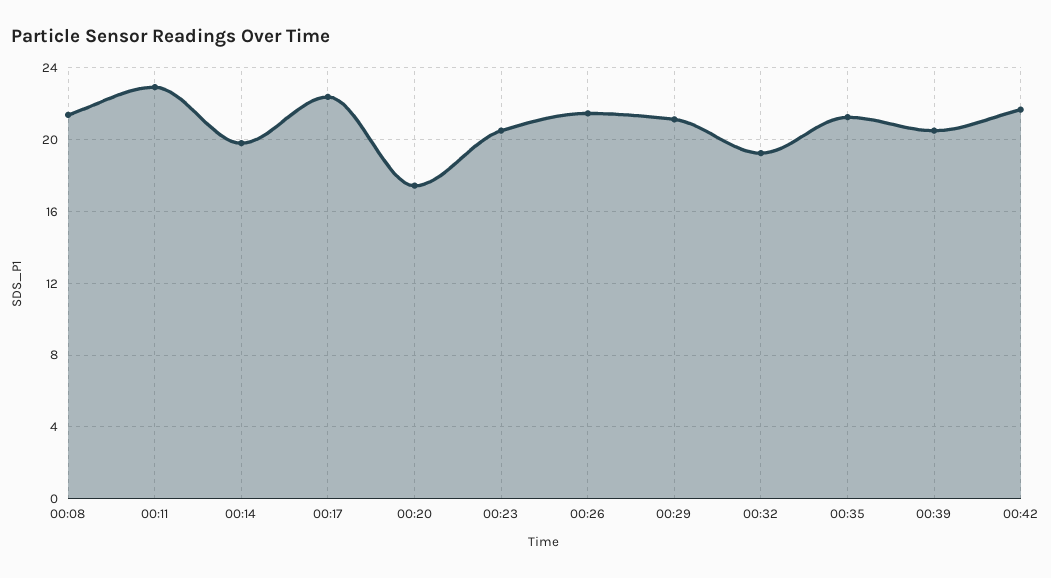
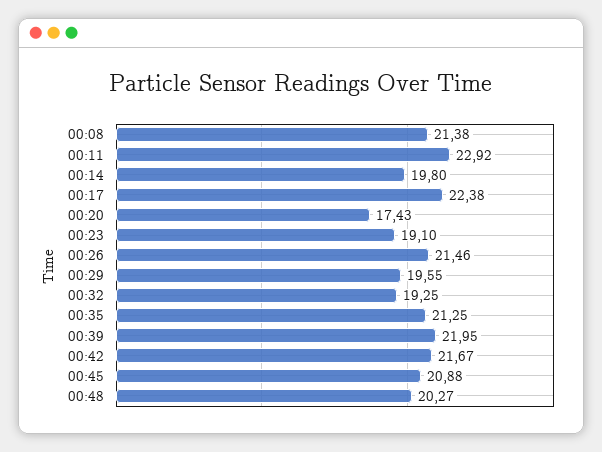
00:23: 20.5 -> 19.1
00:29: 21 -> 19.55
00:39: 20.5 -> 21.95
00:45: none -> 20.88
00:48: none -> 20.27

